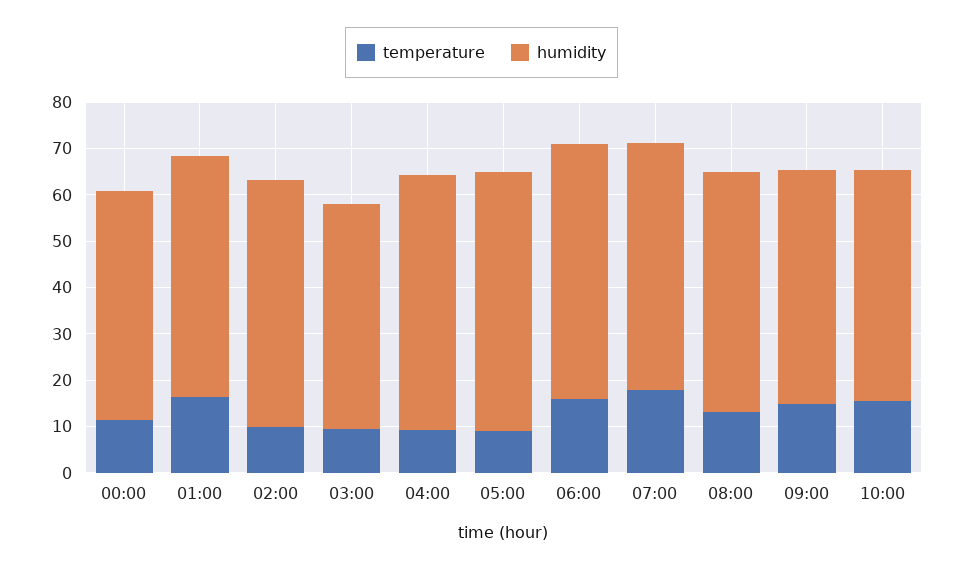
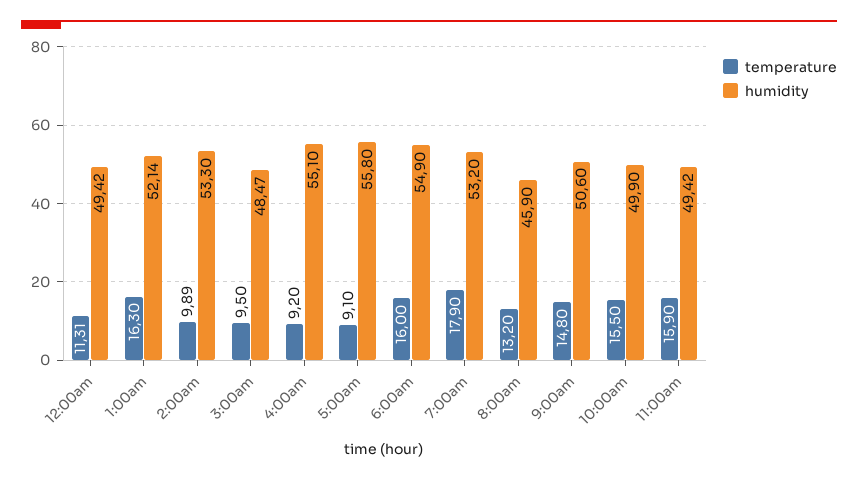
humidity, 08:00: 52 -> 45.9
temperature, 11:00am: none -> 15.9
humidity, 11:00am: none -> 49.42

